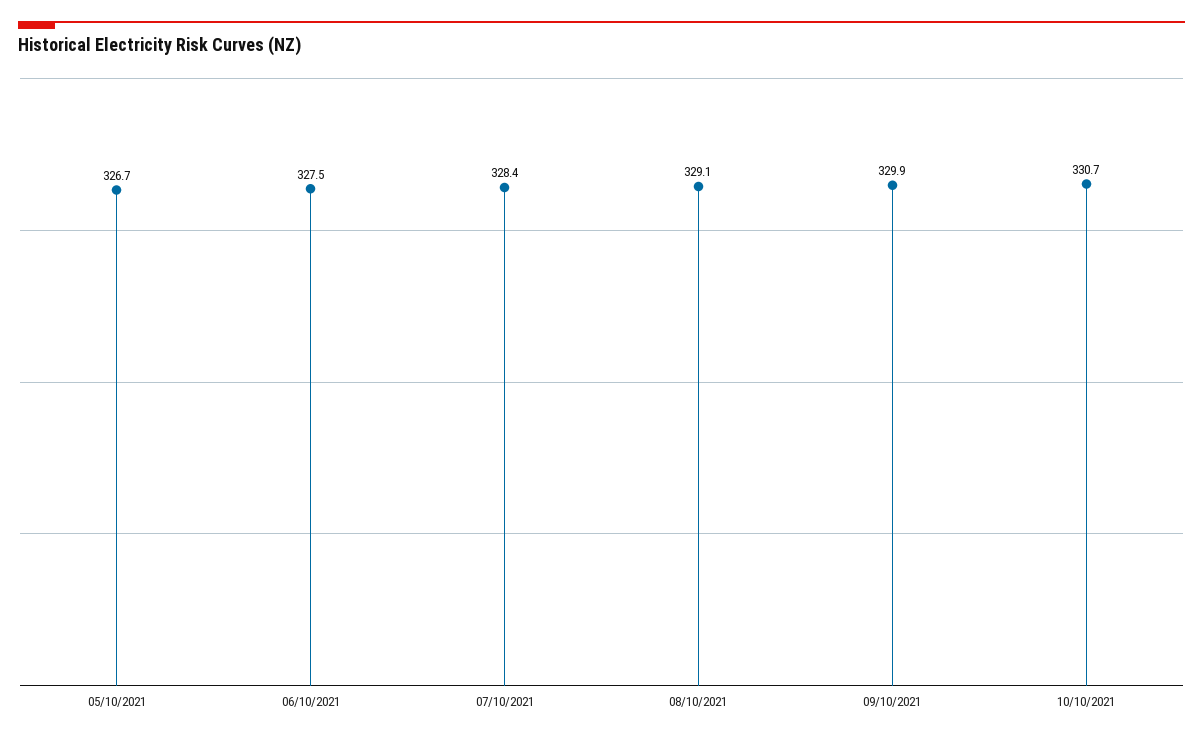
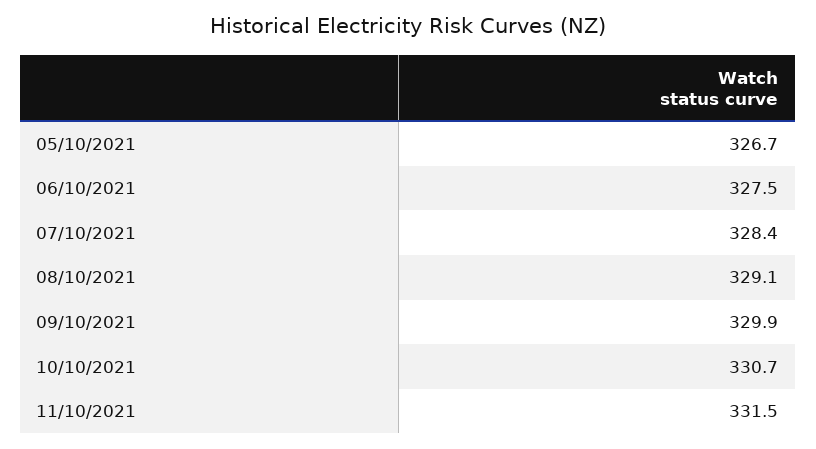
11/10/2021: none -> 331.5

